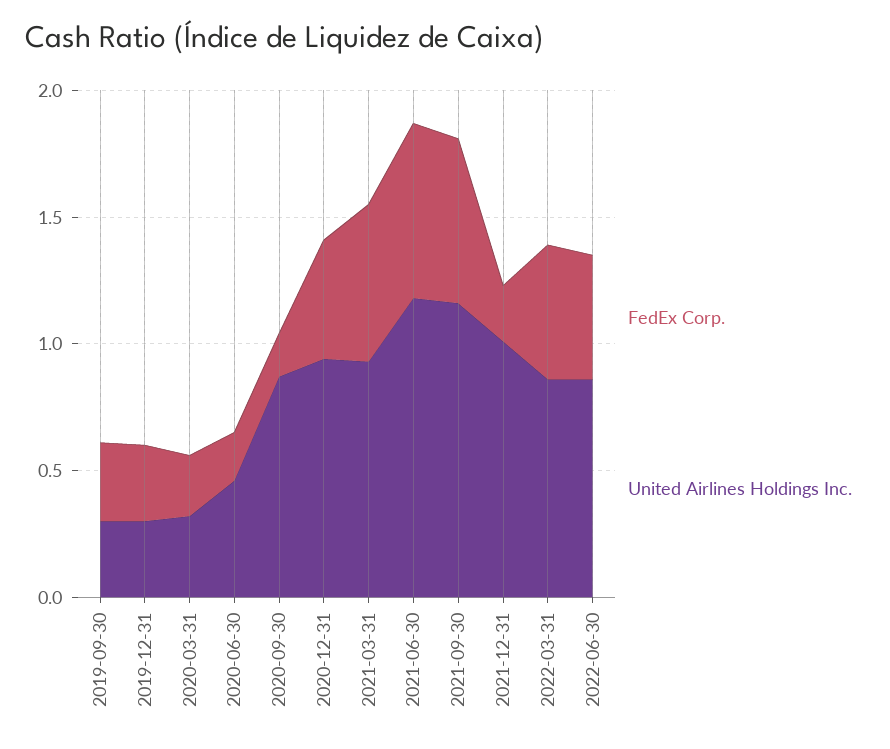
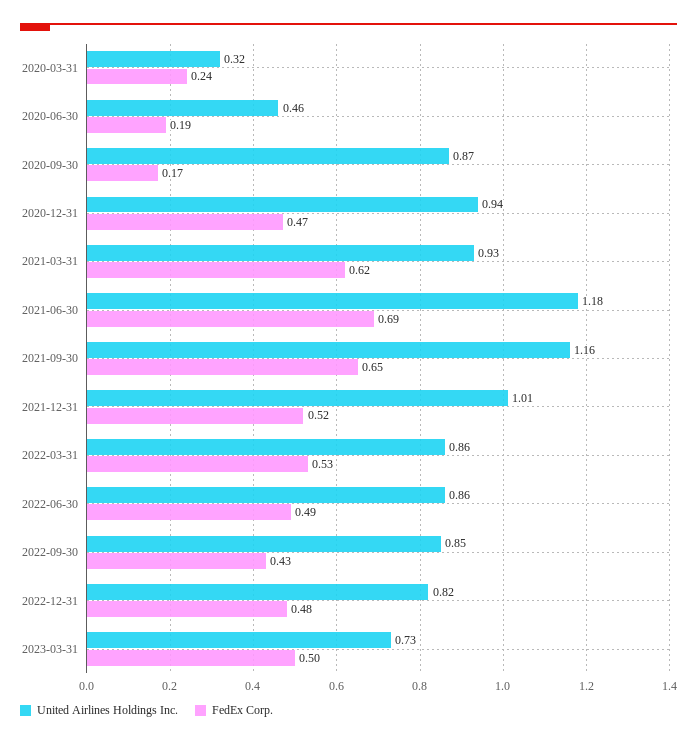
FedEx Corp., 2019-09-30: 0.3 -> none
United Airlines Holdings Inc., 2019-09-30: 0.3 -> none
FedEx Corp., 2019-12-31: 0.3 -> none
United Airlines Holdings Inc., 2019-12-31: 0.3 -> none
FedEx Corp., 2021-12-31: 0.2 -> 0.52
United Airlines Holdings Inc., 2022-09-30: none -> 0.85
FedEx Corp., 2022-09-30: none -> 0.43
United Airlines Holdings Inc., 2022-12-31: none -> 0.82
FedEx Corp., 2022-12-31: none -> 0.48
United Airlines Holdings Inc., 2023-03-31: none -> 0.73
FedEx Corp., 2023-03-31: none -> 0.5

